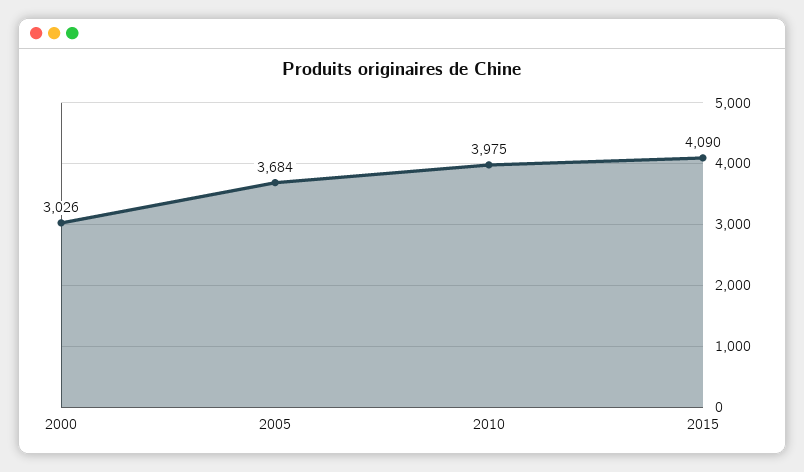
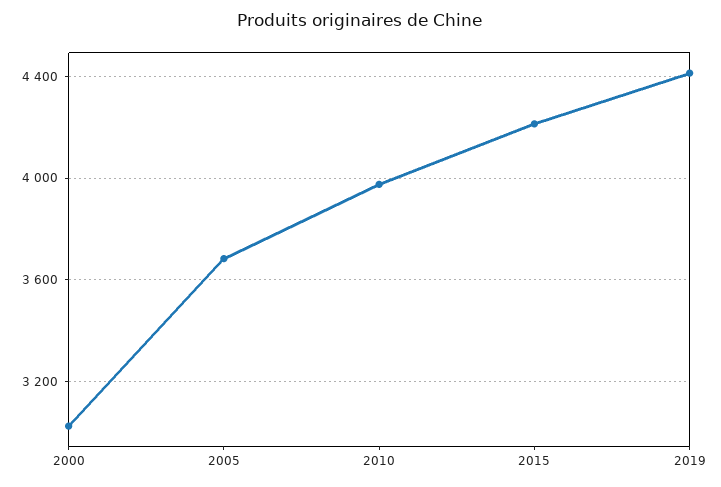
2015: 4090 -> 4200
2019: none -> 4400

